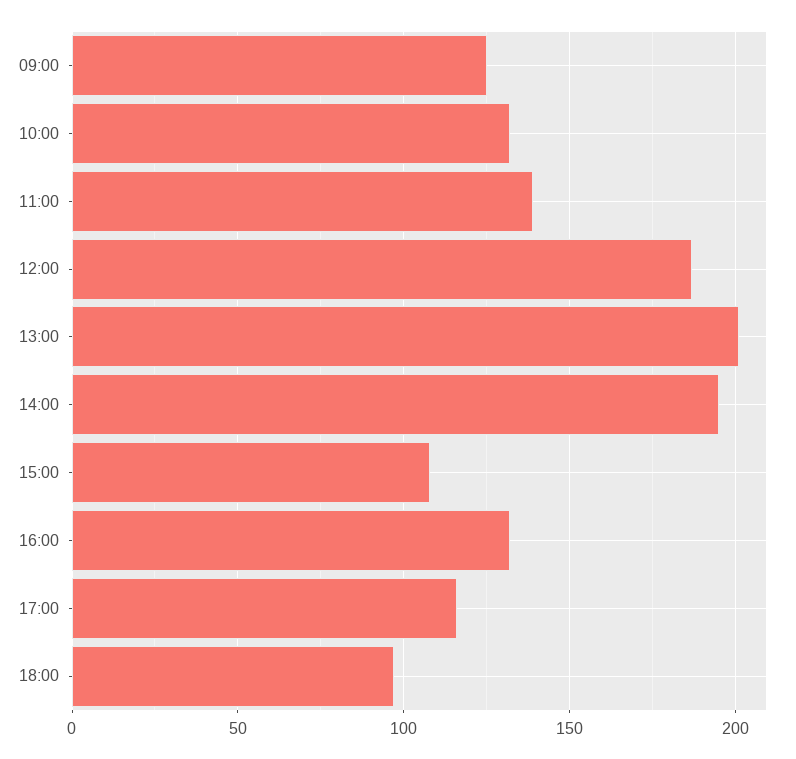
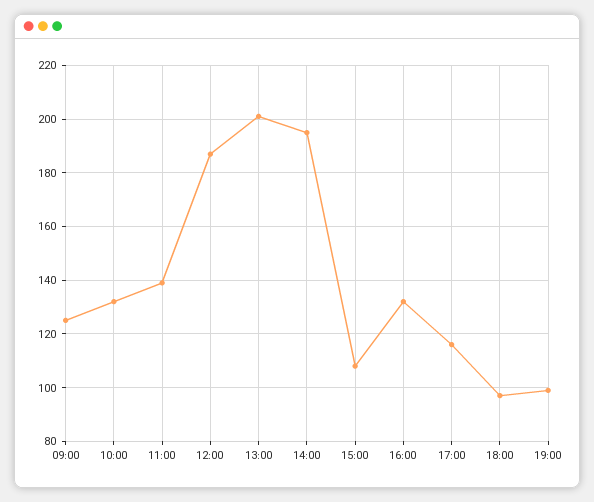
19:00: none -> 100

